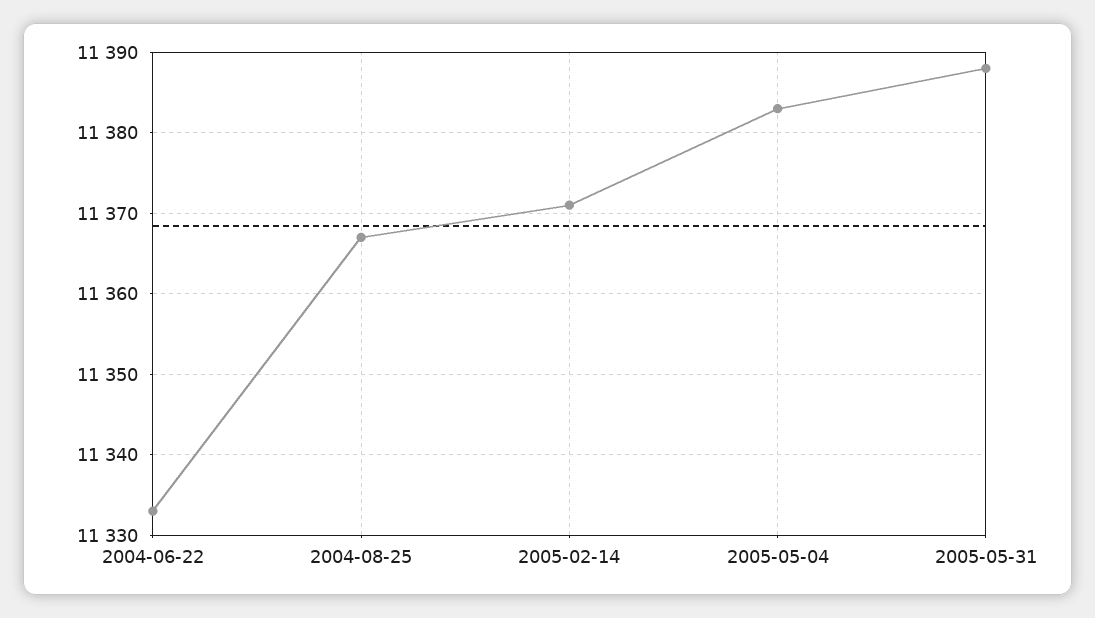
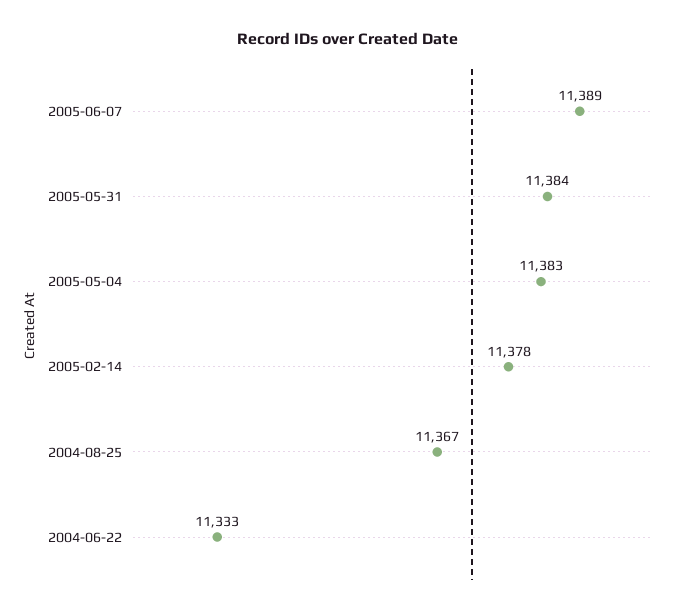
2005-02-14: 11371 -> 11378
2005-05-31: 11388 -> 11384
2005-06-07: none -> 11389

